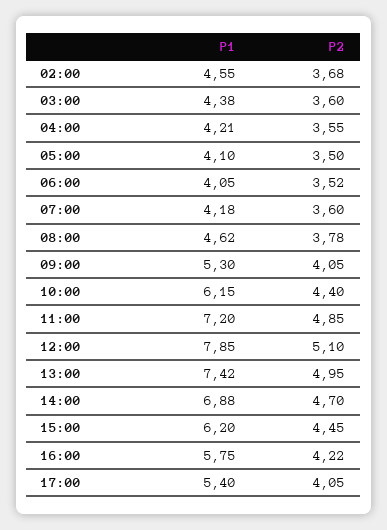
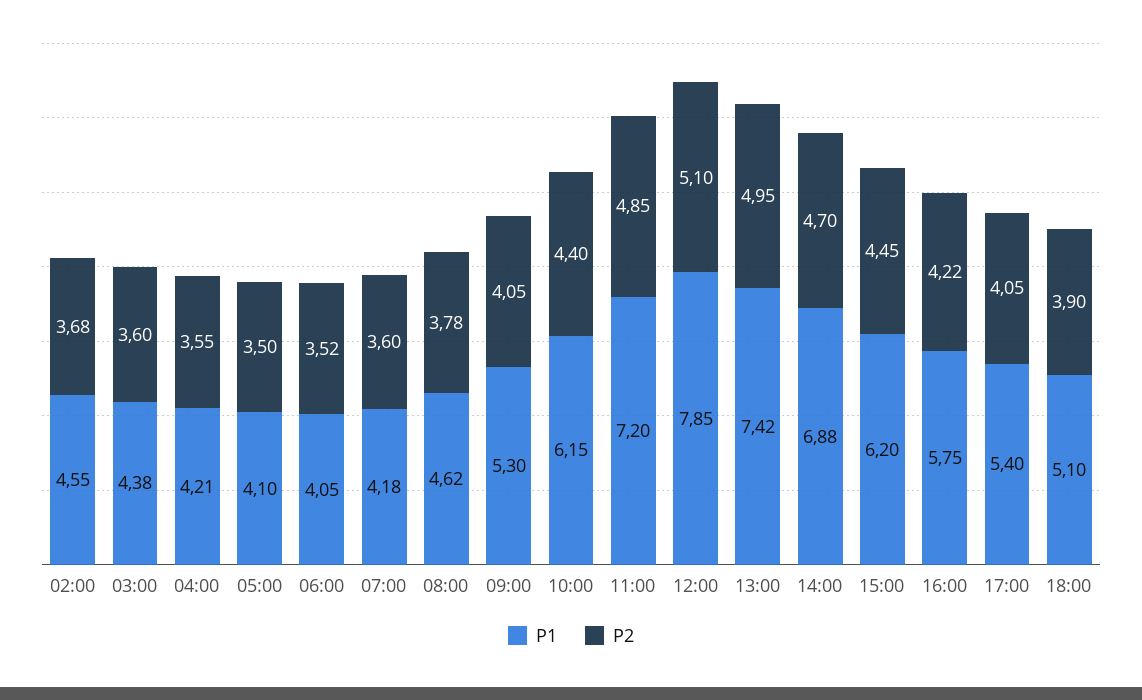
P1, 18:00: none -> 5.1
P2, 18:00: none -> 3.9

